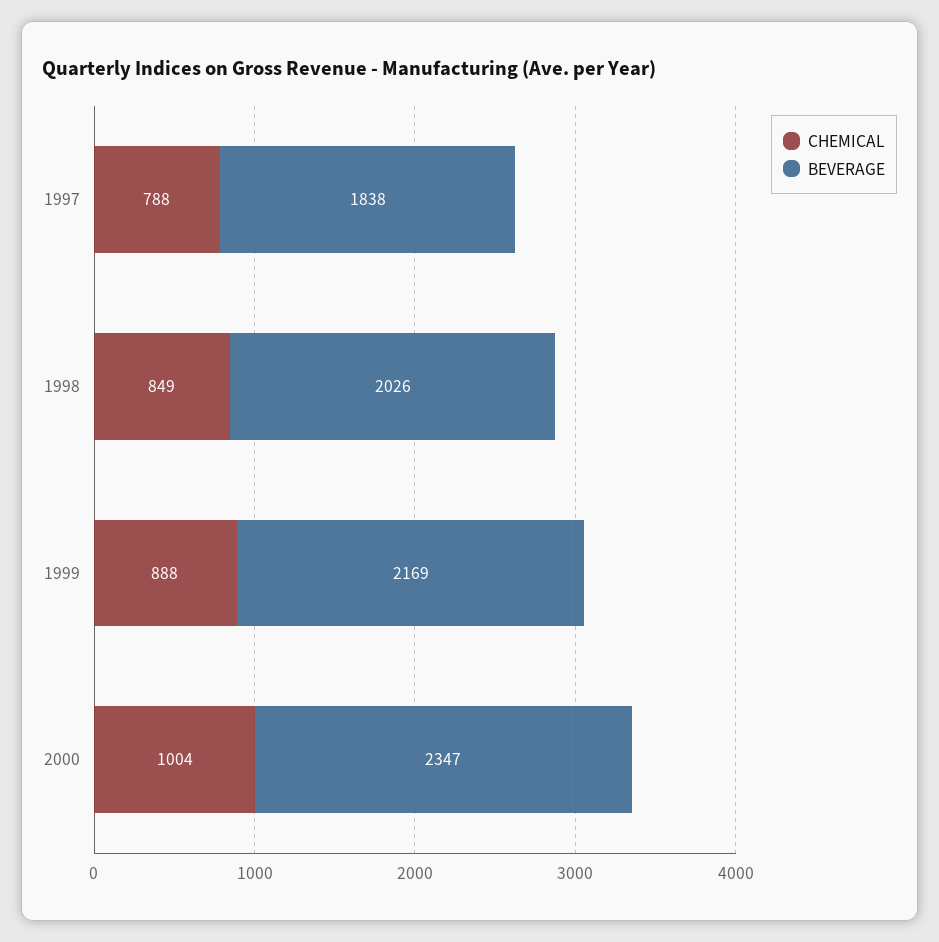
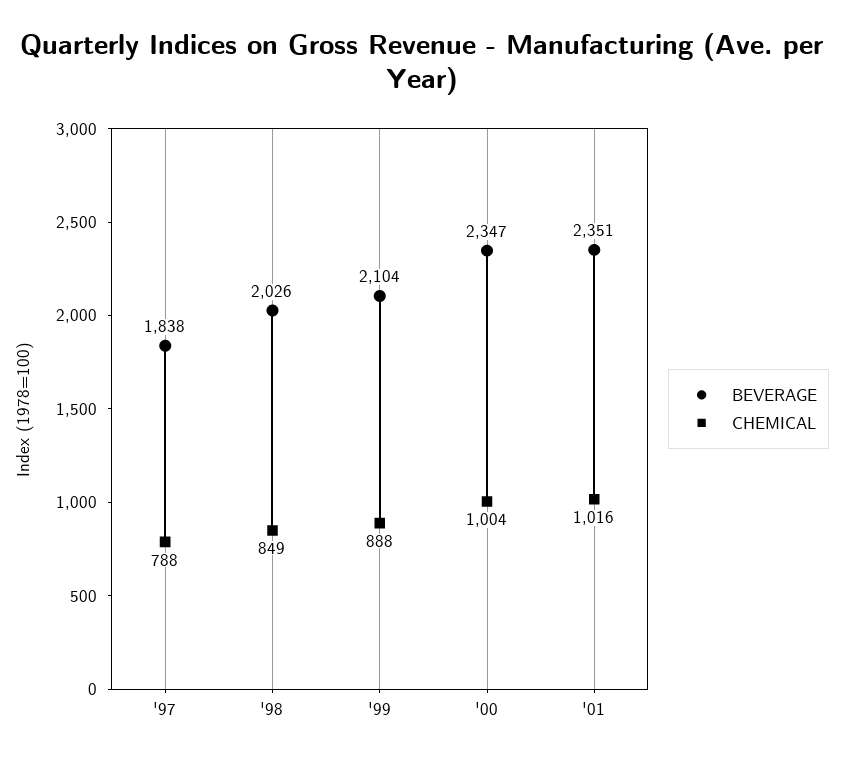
BEVERAGE, 1999: 2169 -> 2104
BEVERAGE, '01: none -> 2351
CHEMICAL, '01: none -> 1016

